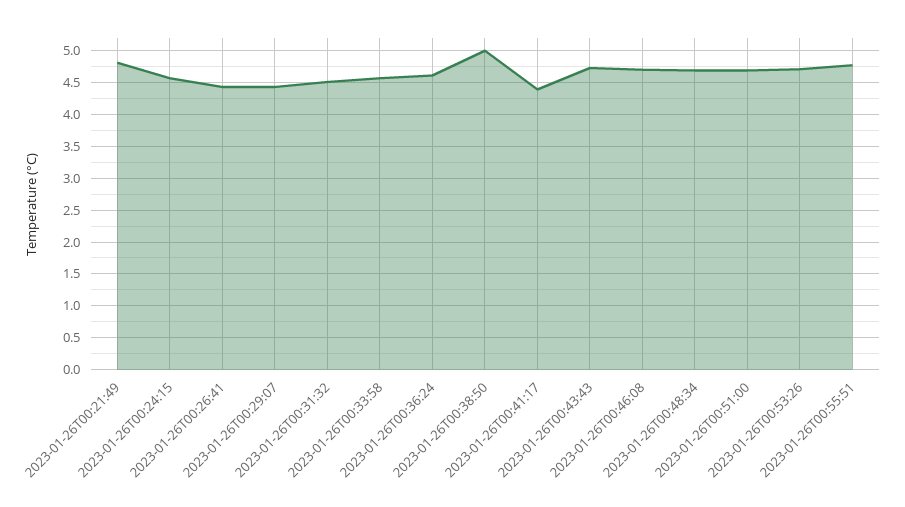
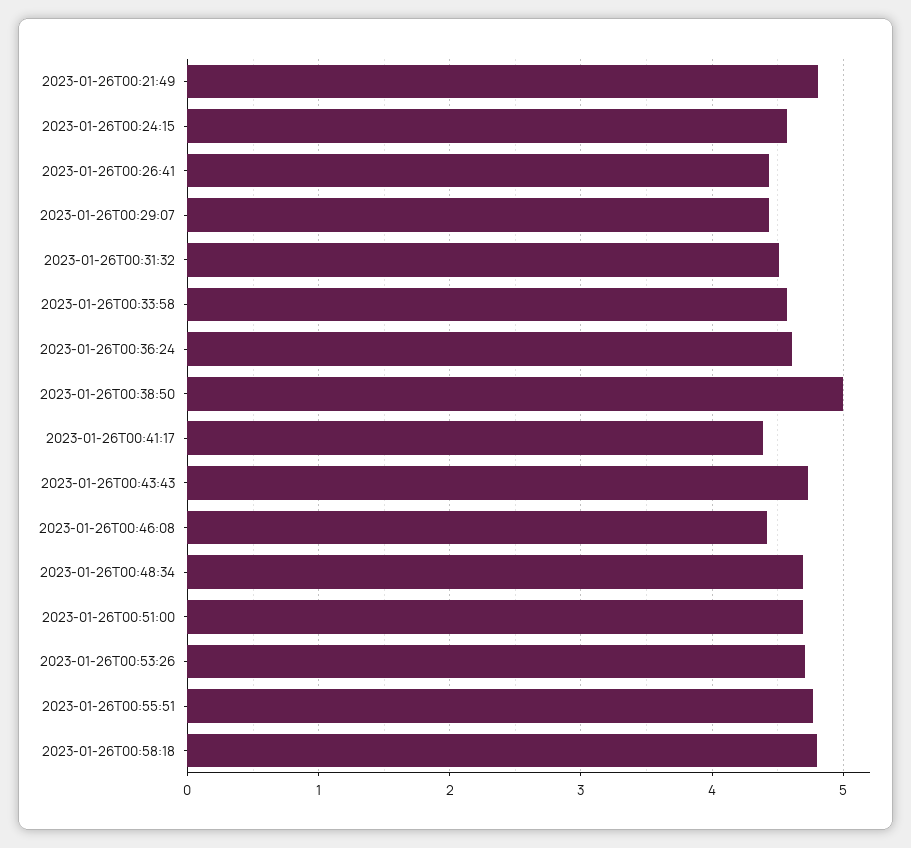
2023-01-26T00:46:08: 4.7 -> 4.4
2023-01-26T00:58:18: none -> 4.8

